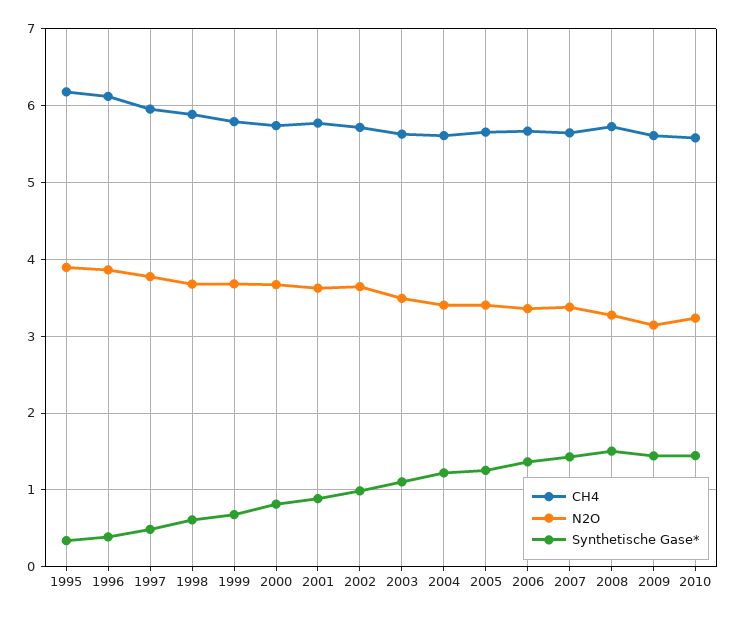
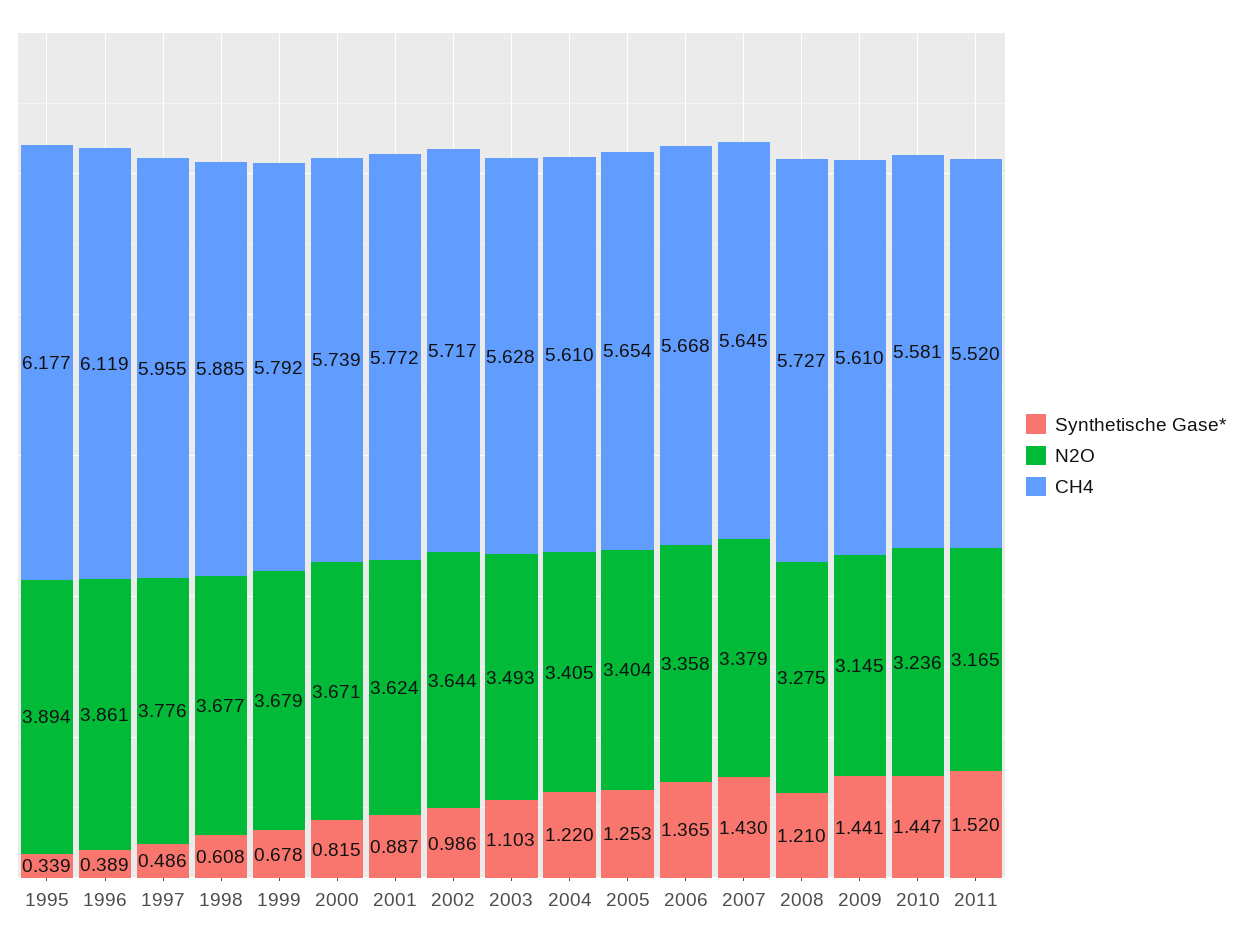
Synthetische Gase*, 2008: 1.5 -> 1.21
Synthetische Gase*, 2011: none -> 1.52
N2O, 2011: none -> 3.165
CH4, 2011: none -> 5.52

